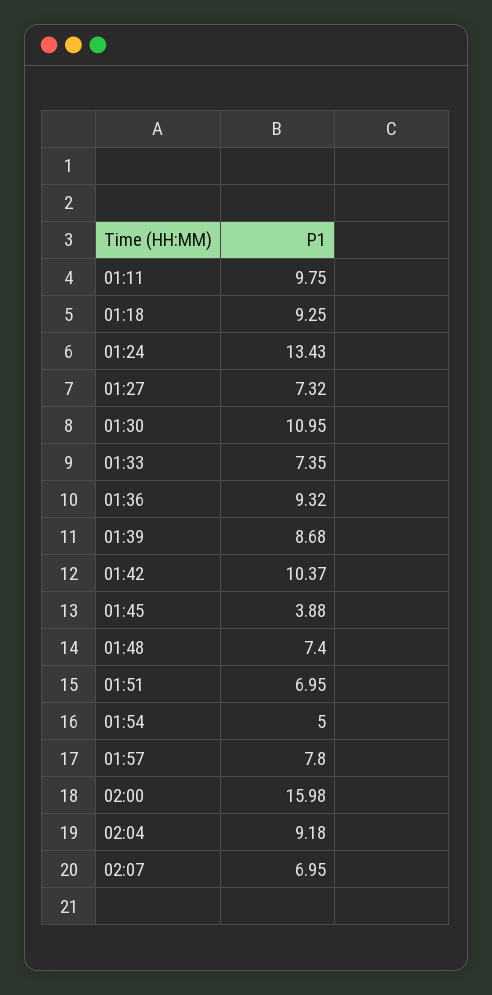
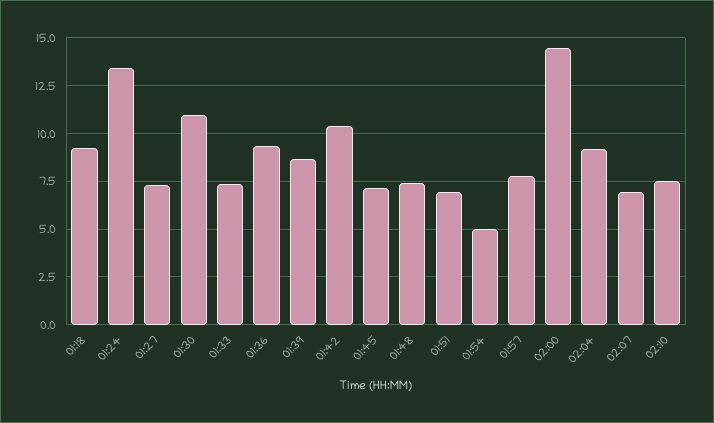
01:11: 9.75 -> none
01:45: 3.88 -> 7
02:00: 15.98 -> 14.5
02:10: none -> 7.5

